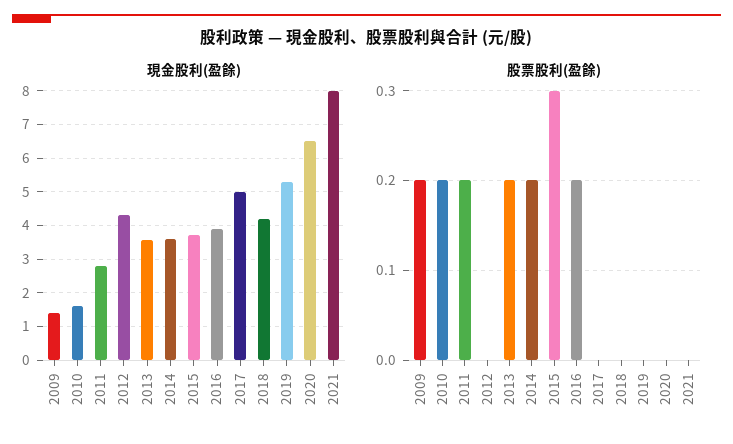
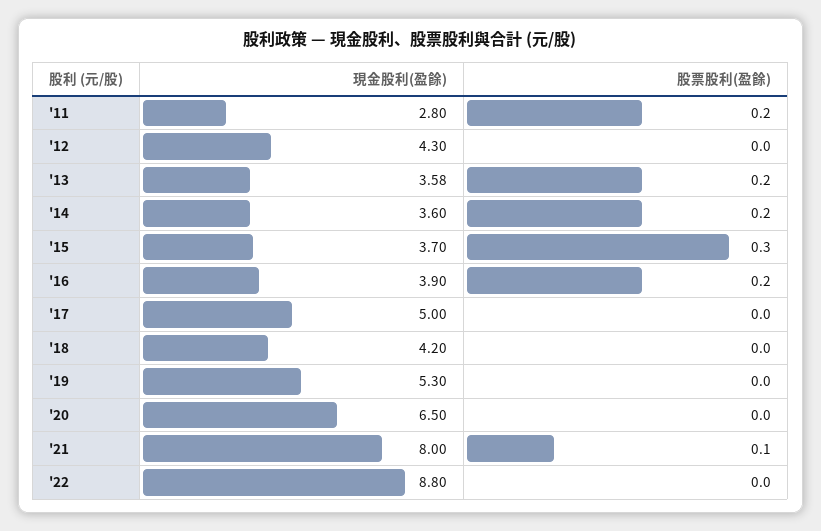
現金股利(盈餘), 2009: 1.4 -> none
現金股利(盈餘), 2010: 1.6 -> none
股票股利(盈餘), 2009: 0.2 -> none
股票股利(盈餘), 2010: 0.2 -> none
股票股利(盈餘), 2021: 0 -> 0.1
現金股利(盈餘), '22: none -> 8.8
股票股利(盈餘), '22: none -> 0

